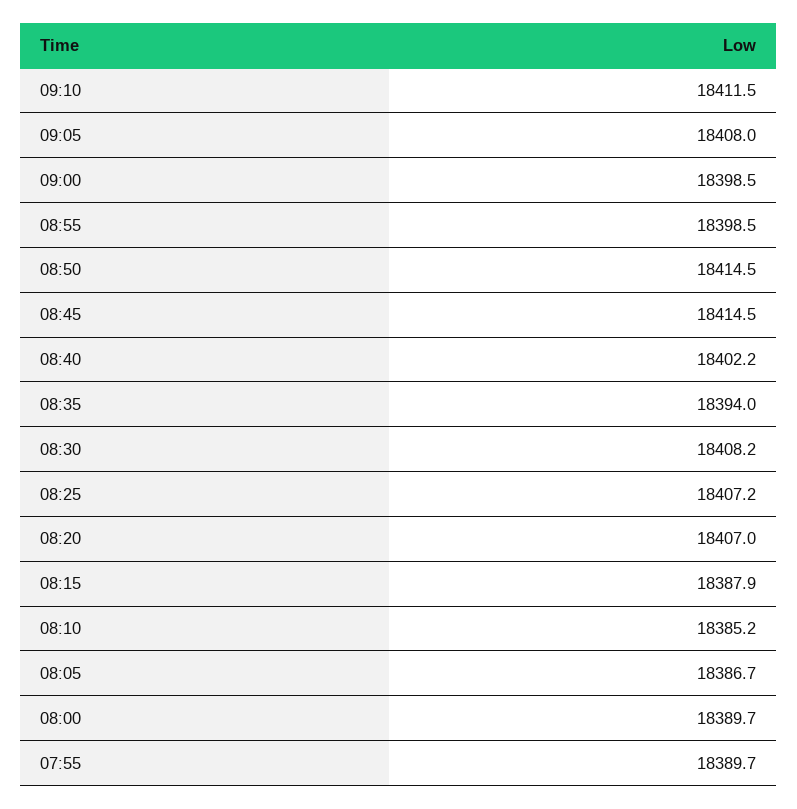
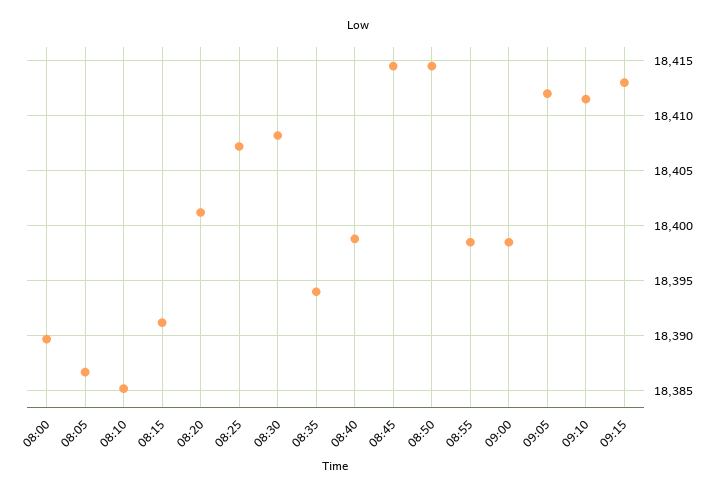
09:05: 18408 -> 18412
08:40: 18402.2 -> 18399
08:20: 18407 -> 18401
08:15: 18387.9 -> 18391
07:55: 18389.7 -> none
09:15: none -> 18413

